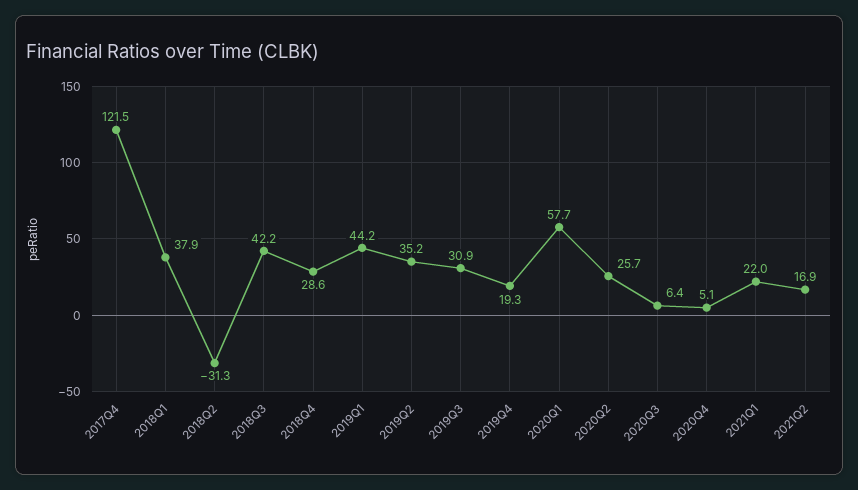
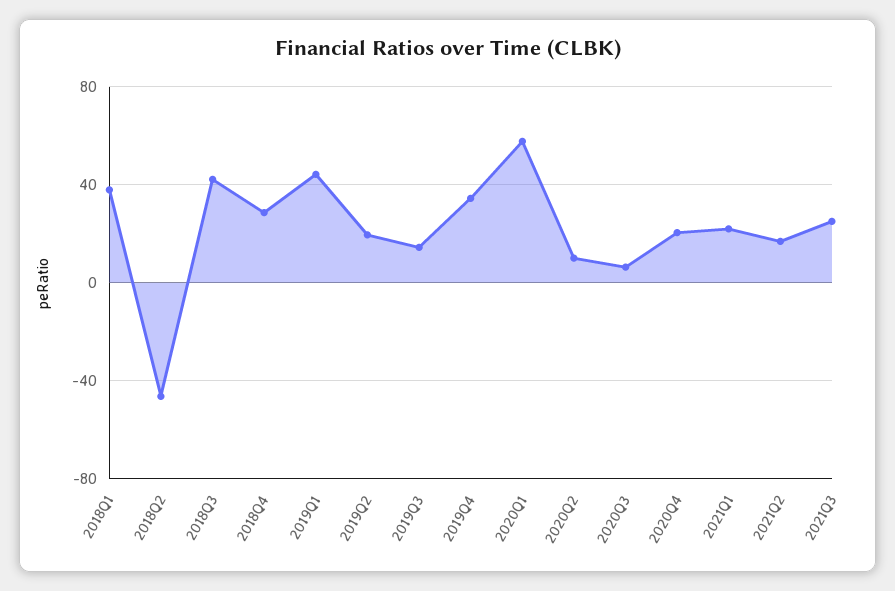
2017Q4: 121.5 -> none
2018Q2: -31.3 -> -45
2019Q2: 35.2 -> 20
2019Q3: 30.9 -> 15
2019Q4: 19.3 -> 35
2020Q2: 25.7 -> 10
2020Q4: 5.1 -> 20
2021Q3: none -> 25

